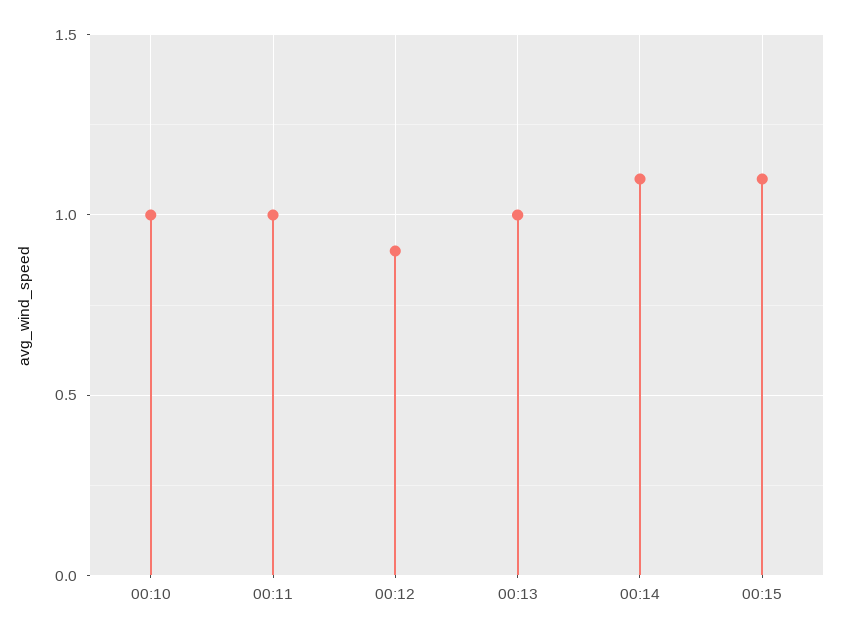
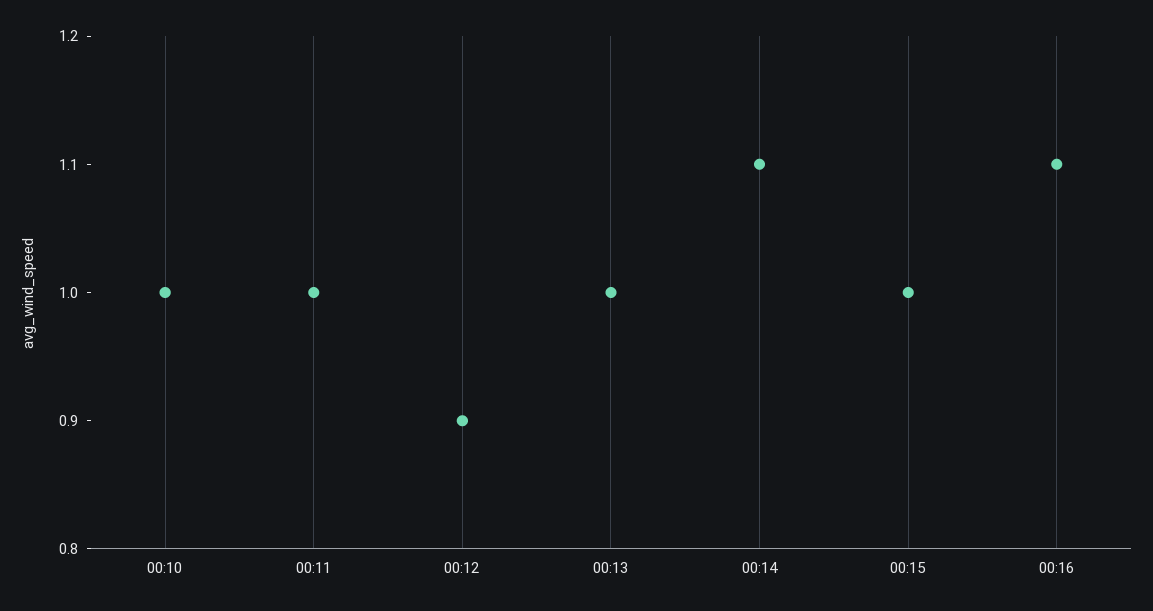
00:15: 1.1 -> 1
00:16: none -> 1.1

